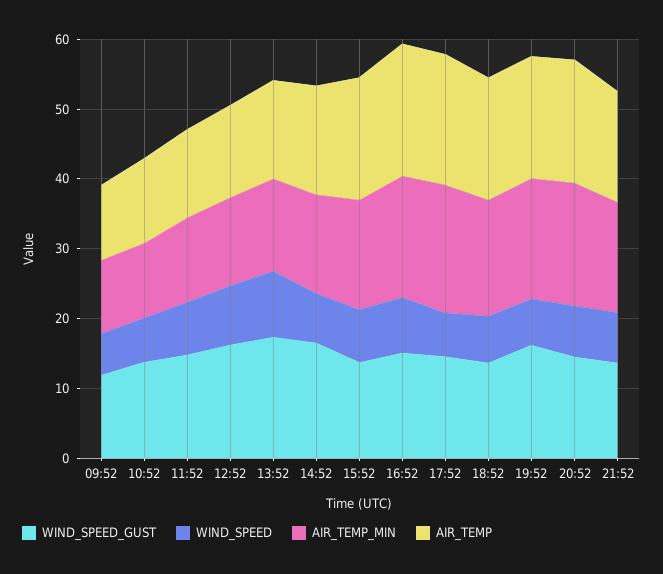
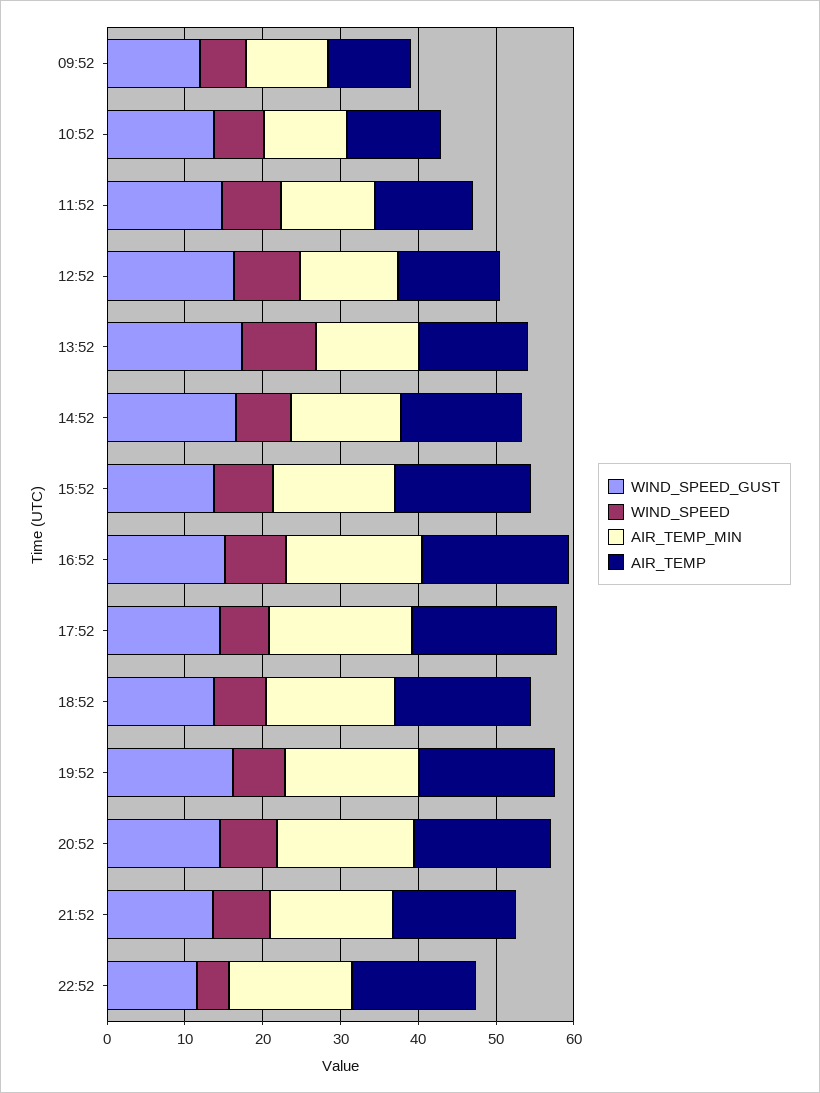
WIND_SPEED_GUST, 22:52: none -> 12
WIND_SPEED, 22:52: none -> 4
AIR_TEMP_MIN, 22:52: none -> 16
AIR_TEMP, 22:52: none -> 16

